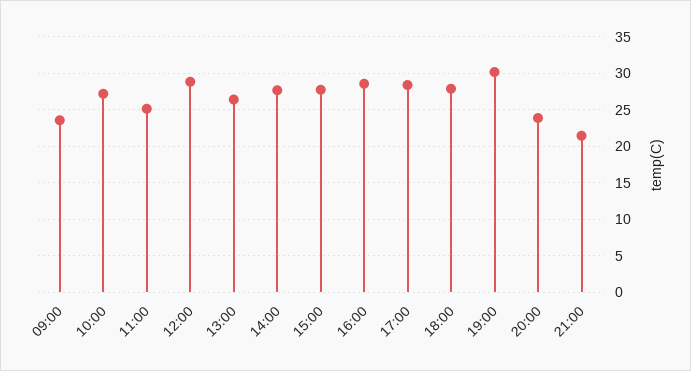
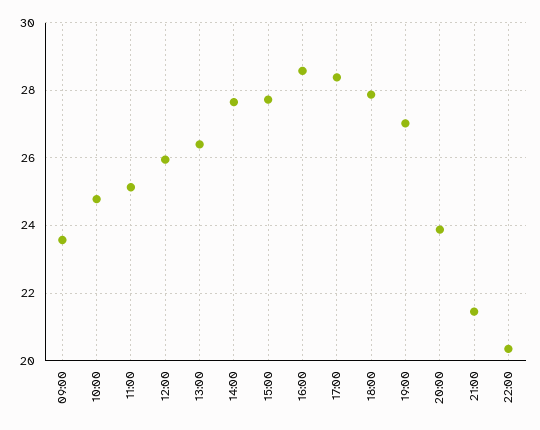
10:00: 27 -> 24.8
12:00: 29 -> 26
19:00: 30 -> 27
22:00: none -> 20.4

